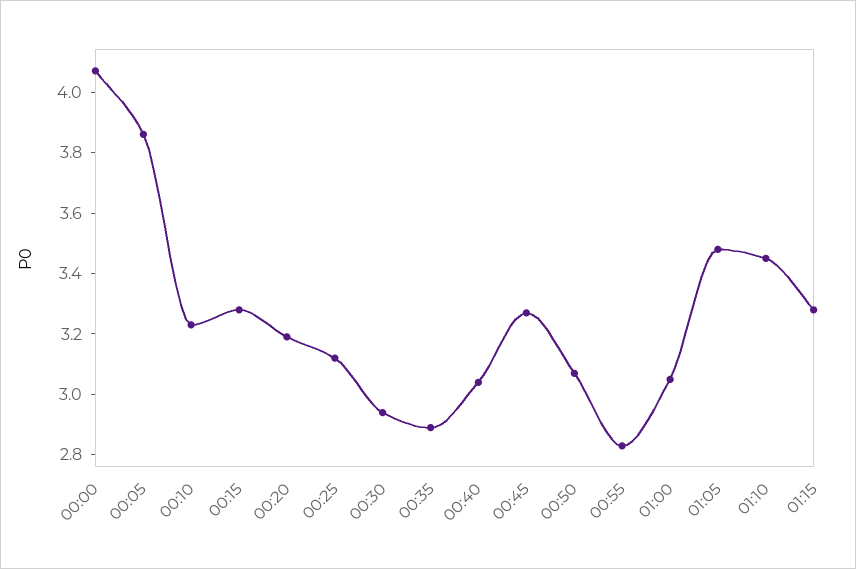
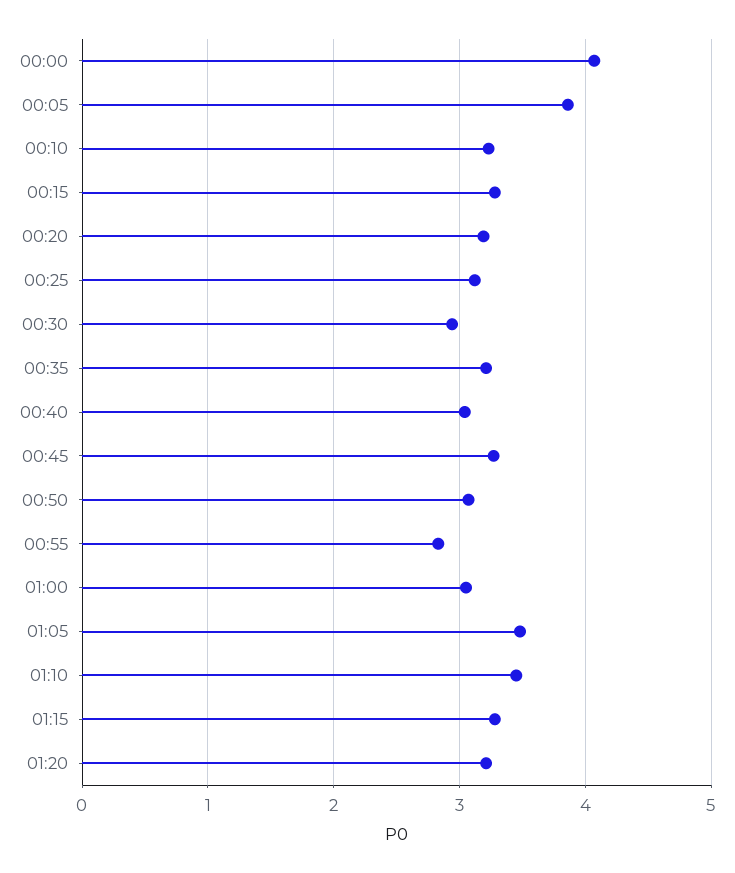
00:35: 2.9 -> 3.2
01:20: none -> 3.2

